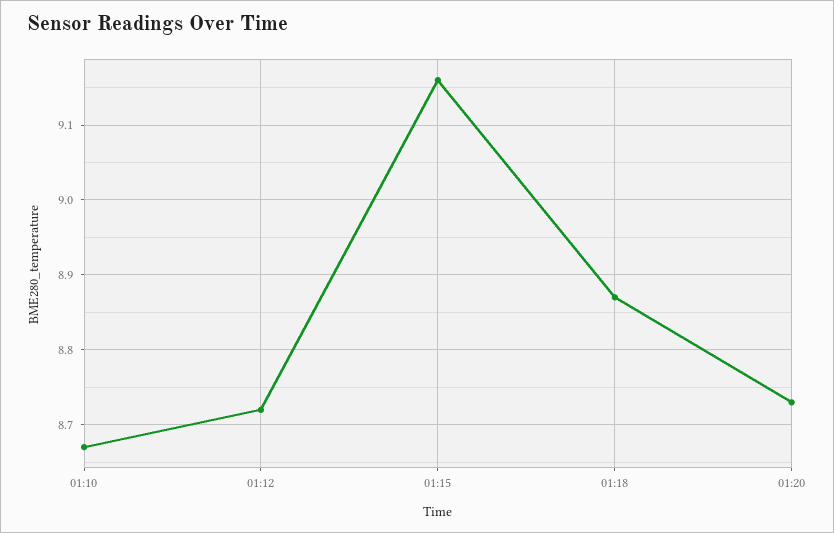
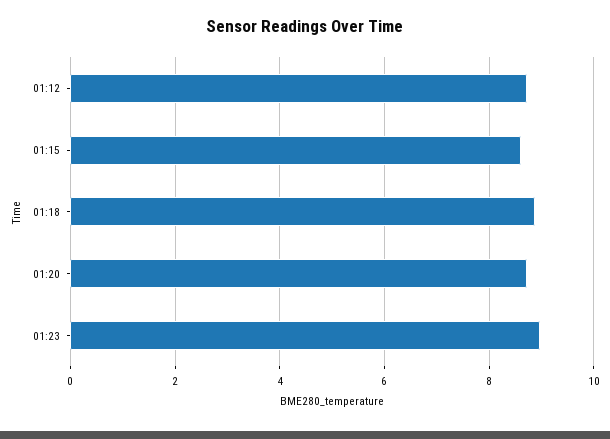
01:10: 8.67 -> none
01:15: 9.16 -> 8.6
01:23: none -> 9

